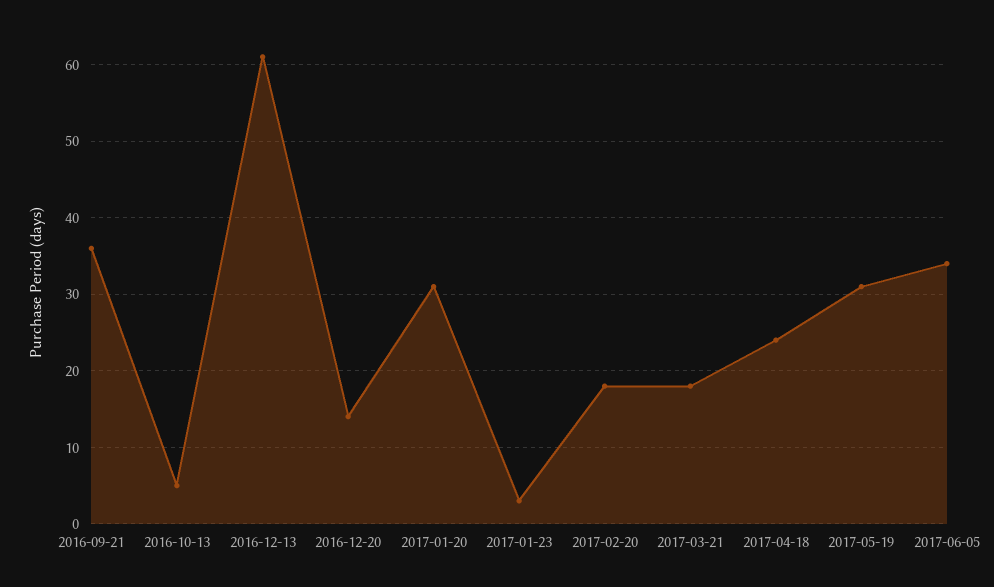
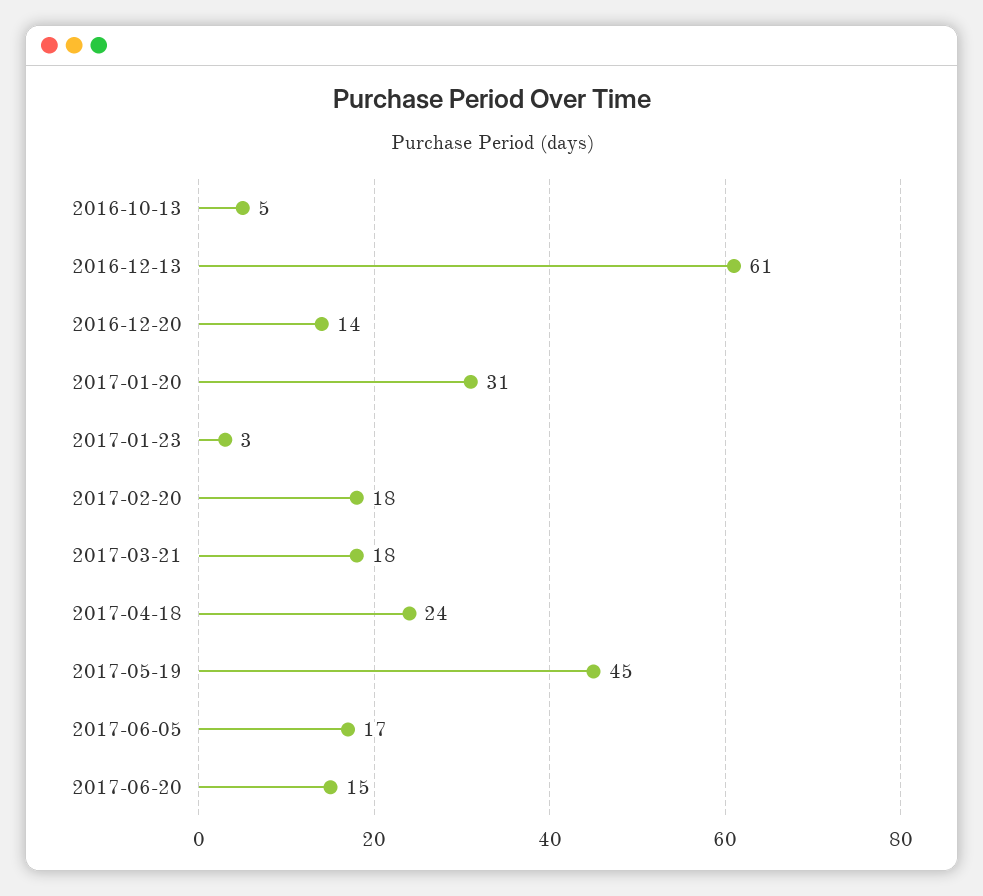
2016-09-21: 36 -> none
2017-05-19: 31 -> 45
2017-06-05: 34 -> 17
2017-06-20: none -> 15

